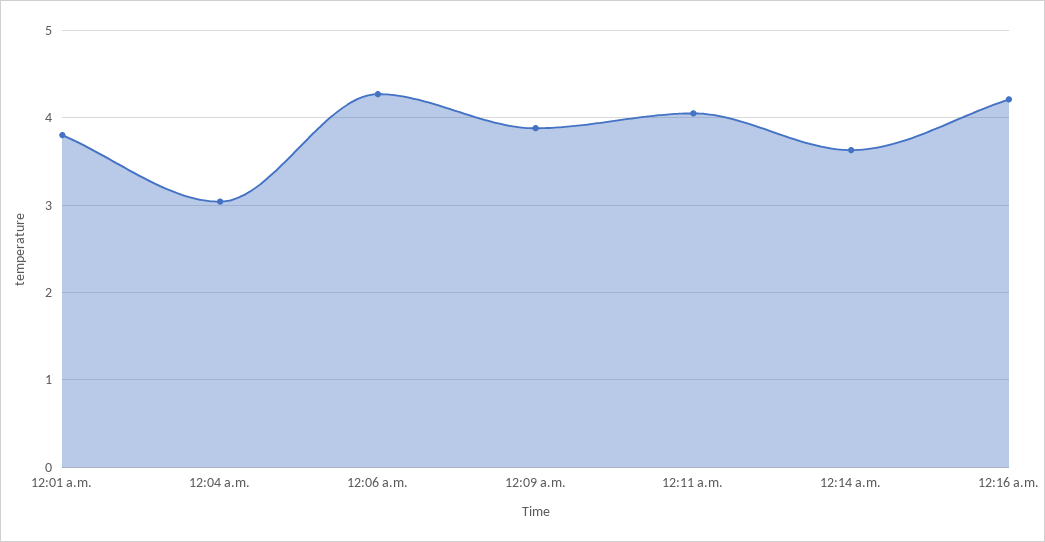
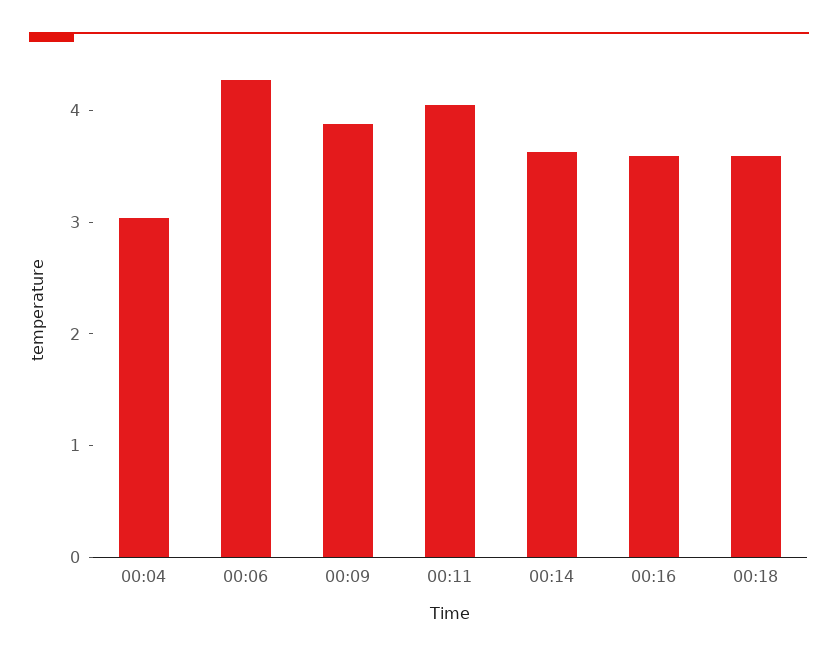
12:01 a.m.: 3.8 -> none
12:16 a.m.: 4.2 -> 3.6
00:18: none -> 3.6

